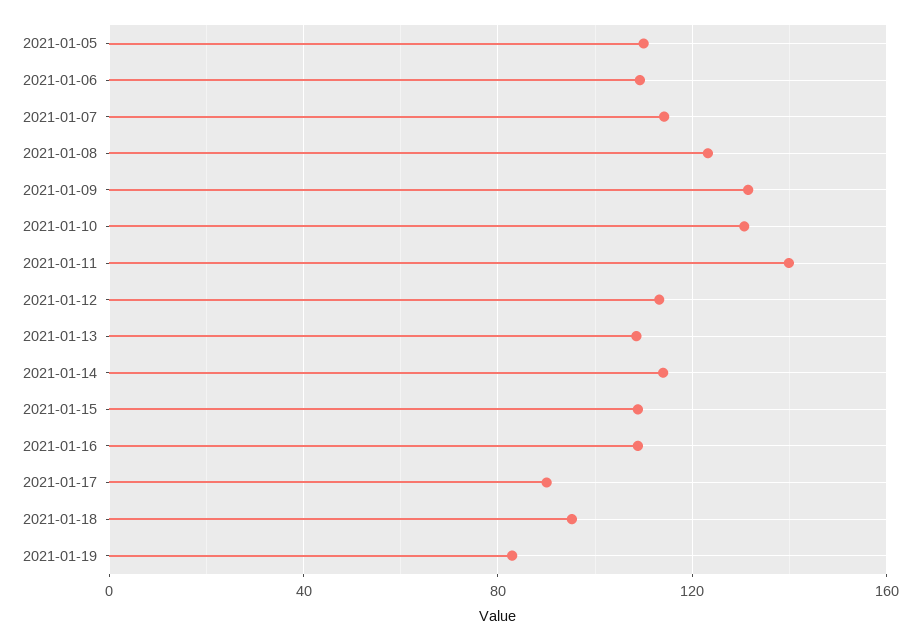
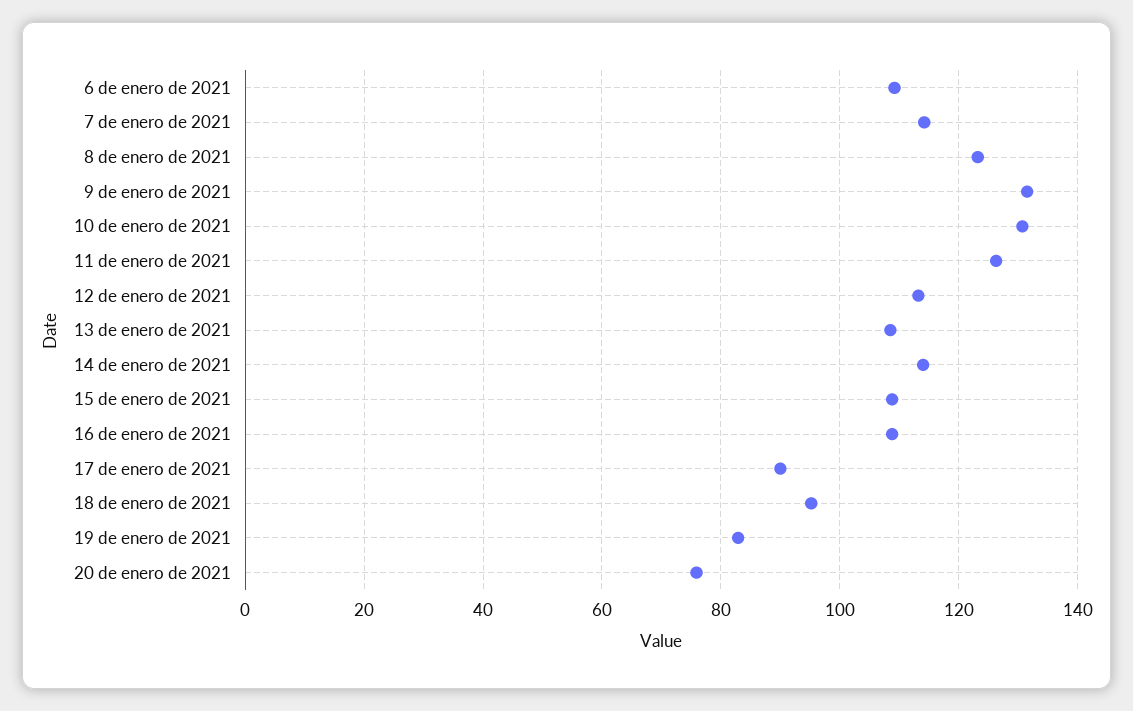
2021-01-05: 110 -> none
2021-01-11: 140 -> 126
20 de enero de 2021: none -> 76

